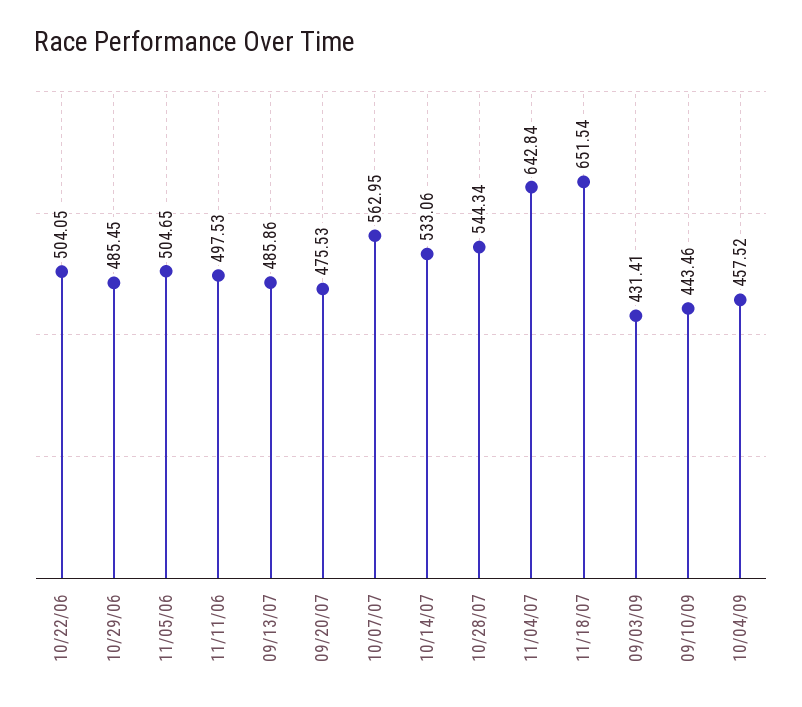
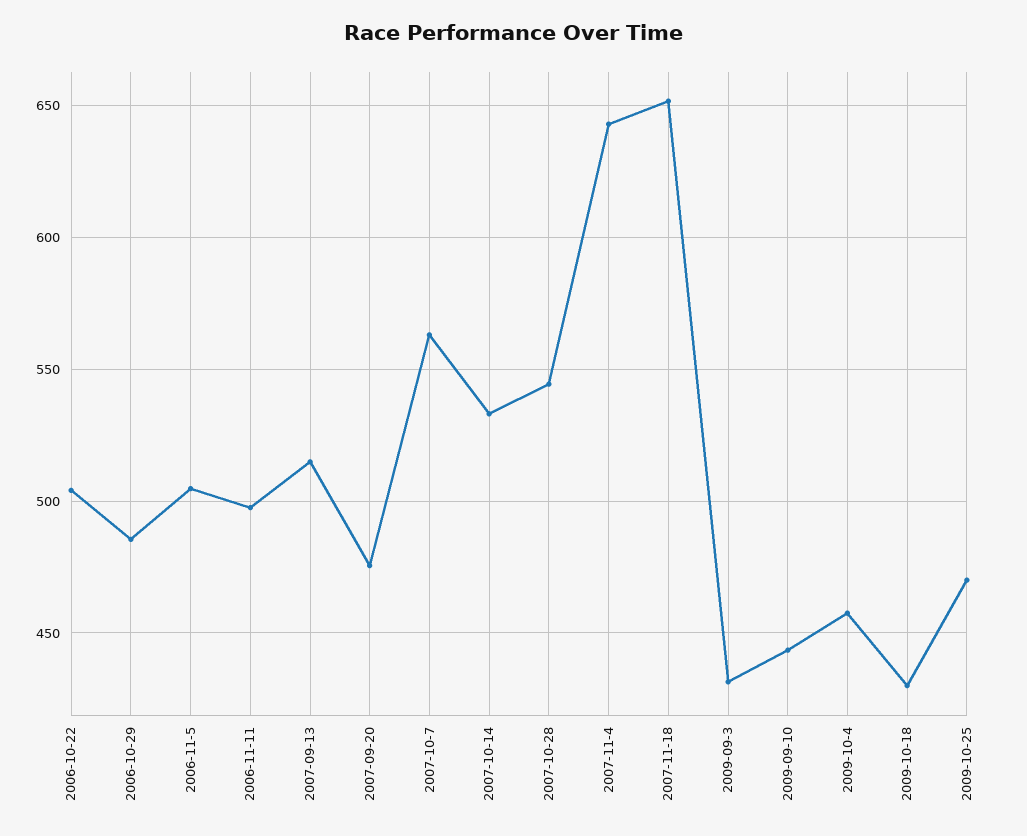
09/13/07: 485.86 -> 515
2009-10-18: none -> 430
2009-10-25: none -> 470

